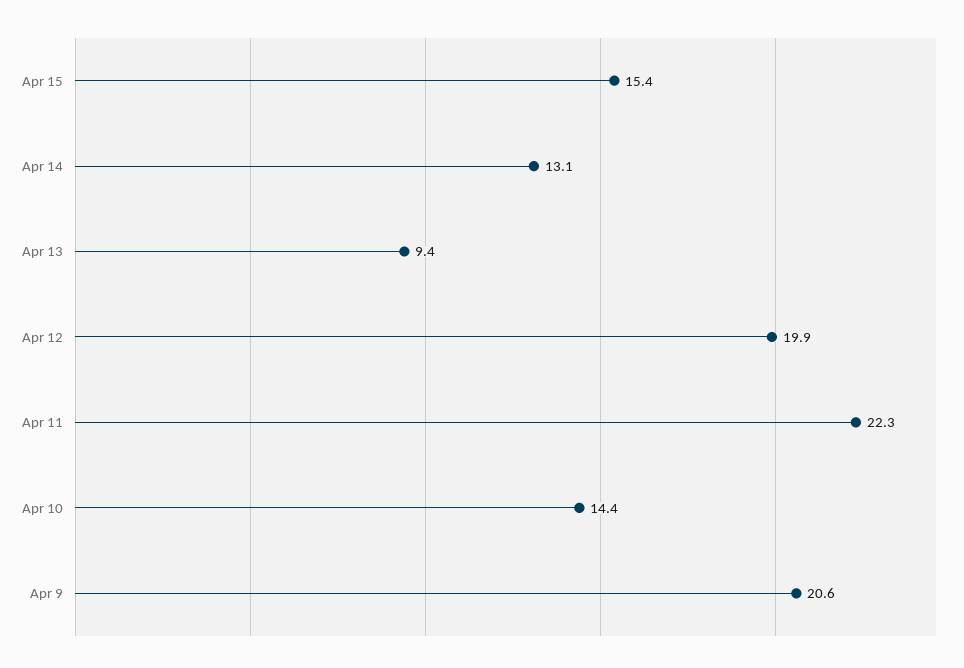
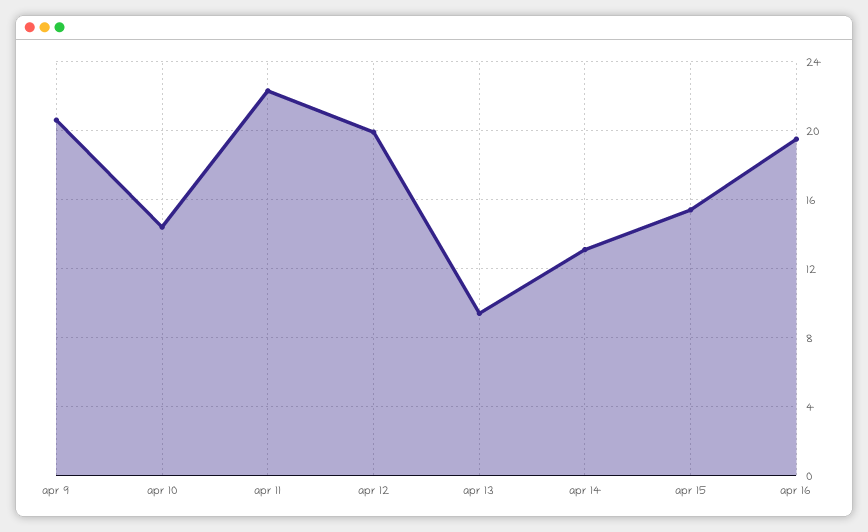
apr 16: none -> 19.5

